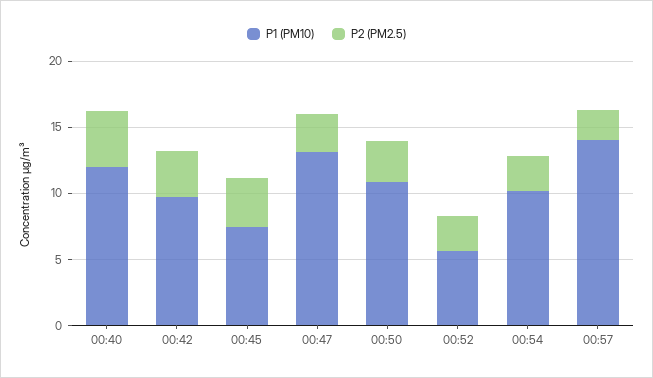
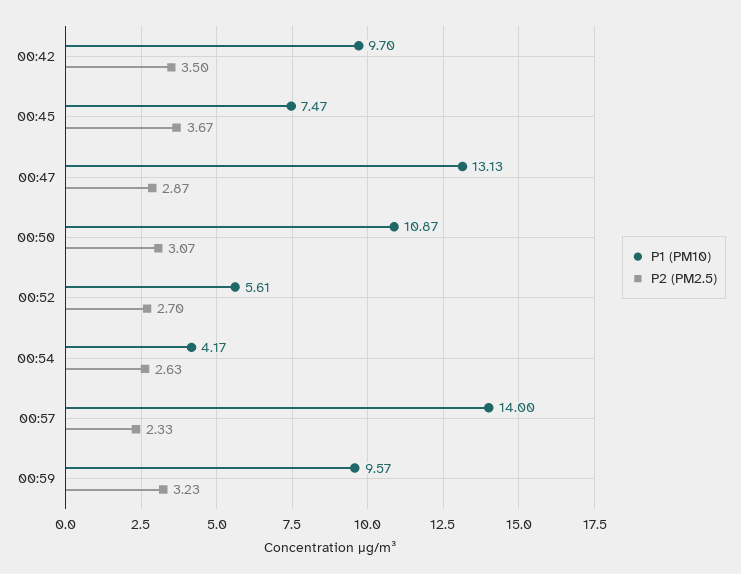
P1 (PM10), 00:40: 12 -> none
P2 (PM2.5), 00:40: 4 -> none
P1 (PM10), 00:54: 10 -> 4.17
P1 (PM10), 00:59: none -> 9.57
P2 (PM2.5), 00:59: none -> 3.23

